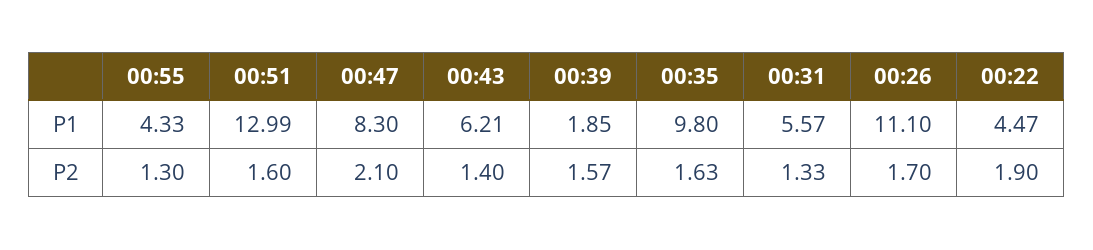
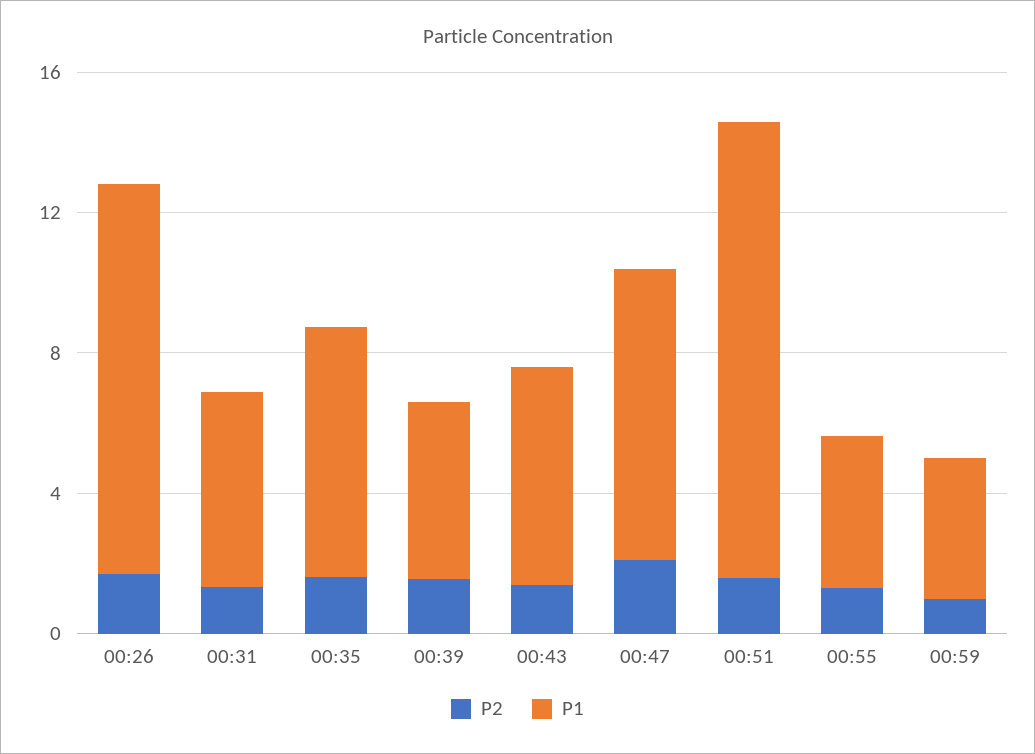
P1, 00:39: 1.85 -> 5
P1, 00:35: 9.8 -> 7
P1, 00:22: 4.47 -> none
P2, 00:22: 1.9 -> none
P2, 00:59: none -> 1
P1, 00:59: none -> 4

